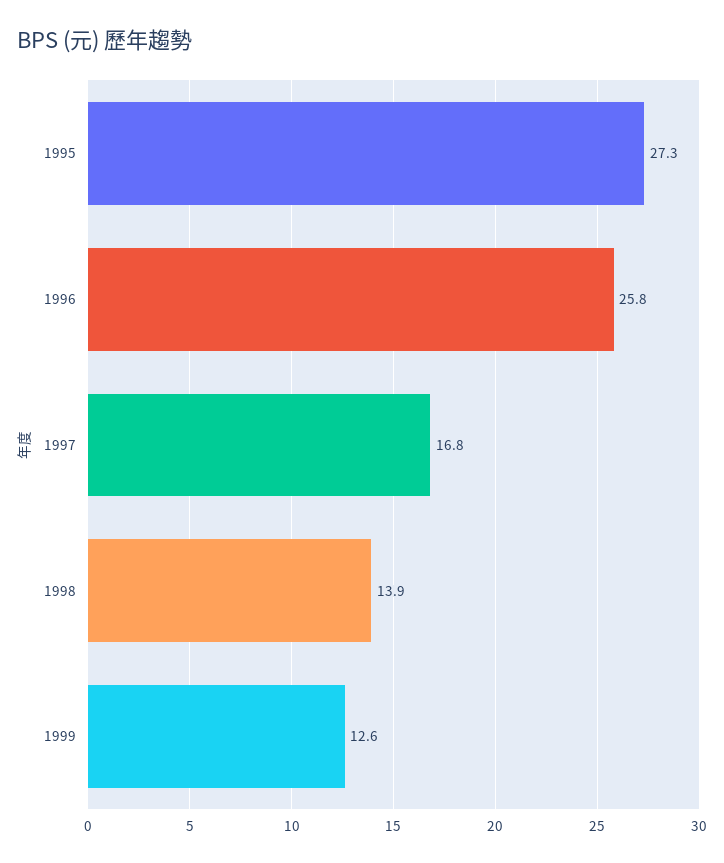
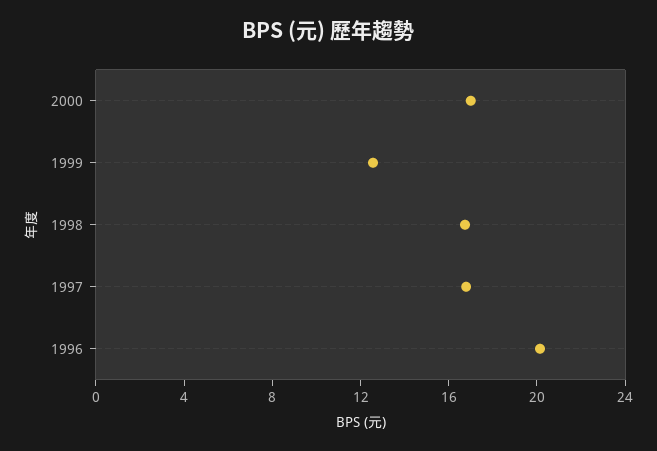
1995: 27.3 -> none
1996: 25.8 -> 20
1998: 13.9 -> 17
2000: none -> 17

